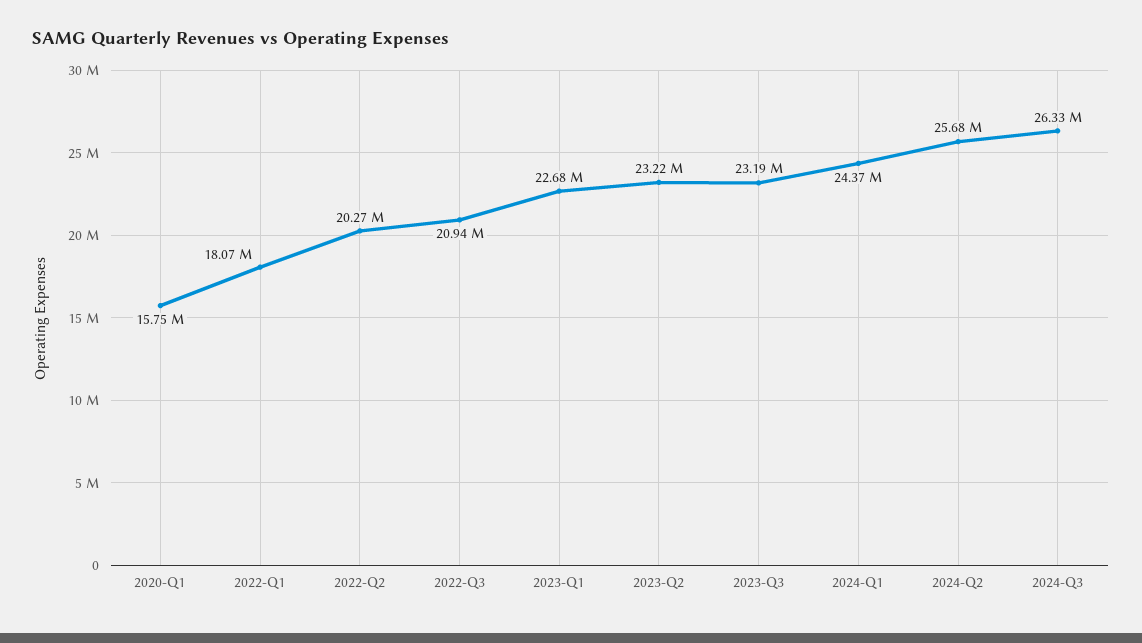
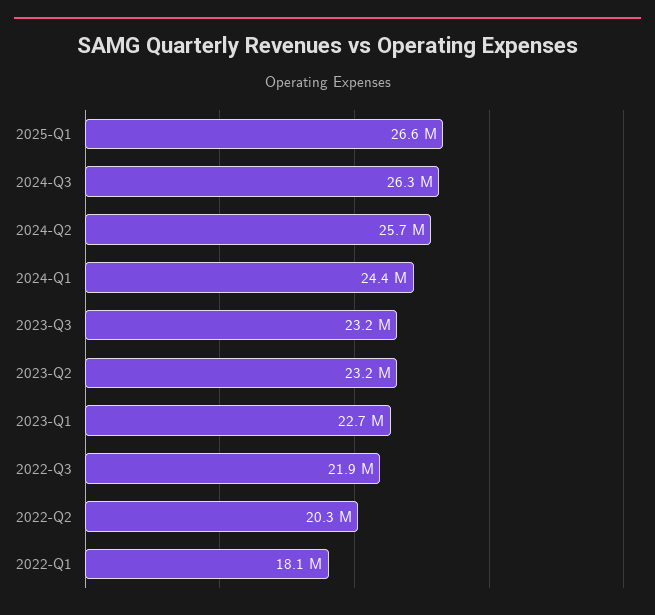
2020-Q1: 15750000 -> none
2022-Q3: 20940000 -> 21900000
2025-Q1: none -> 26600000

